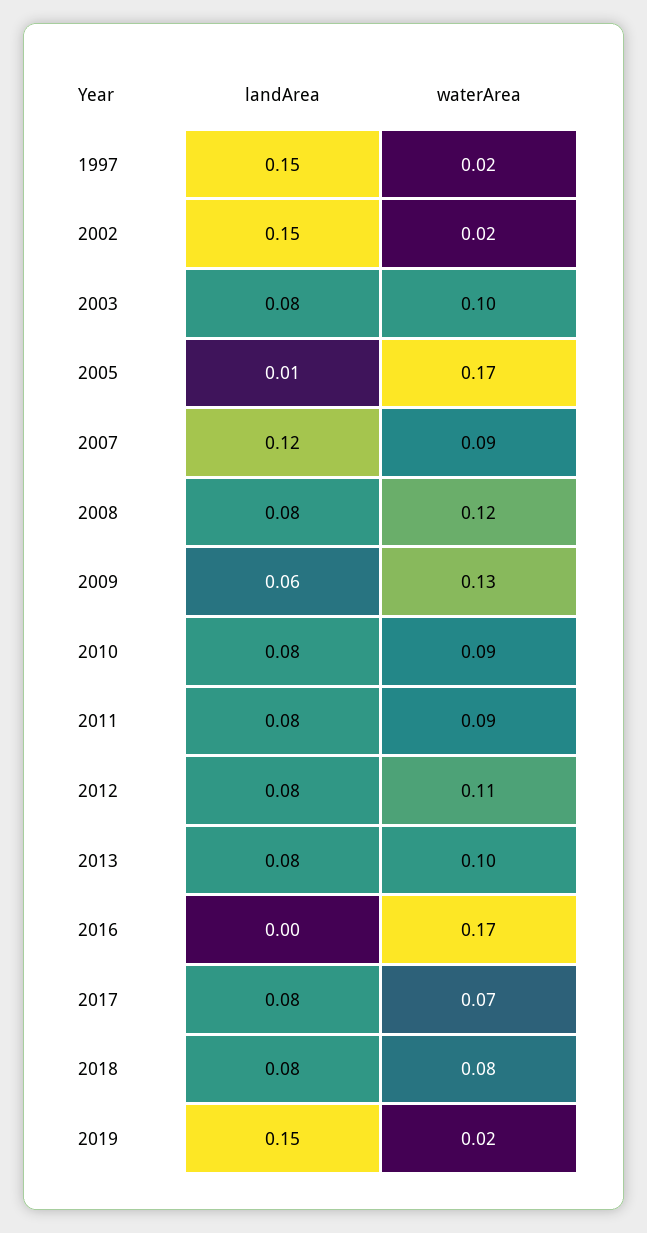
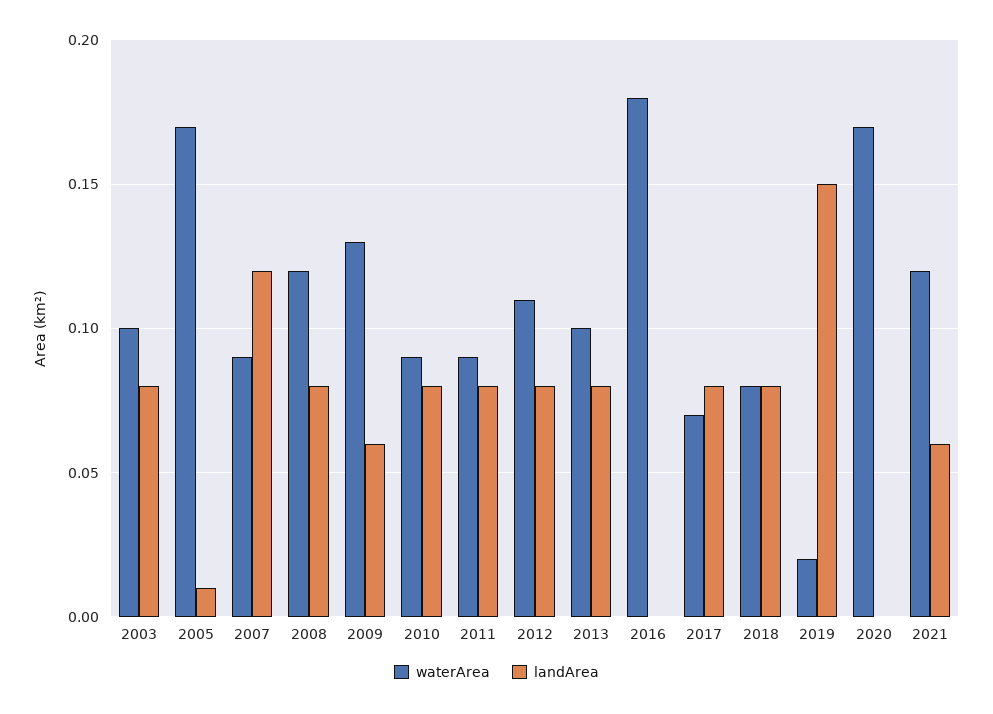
landArea, 1997: 0.15 -> none
waterArea, 1997: 0.02 -> none
landArea, 2002: 0.15 -> none
waterArea, 2002: 0.02 -> none
waterArea, 2016: 0.17 -> 0.18
waterArea, 2020: none -> 0.17
landArea, 2020: none -> 0
waterArea, 2021: none -> 0.12
landArea, 2021: none -> 0.06

